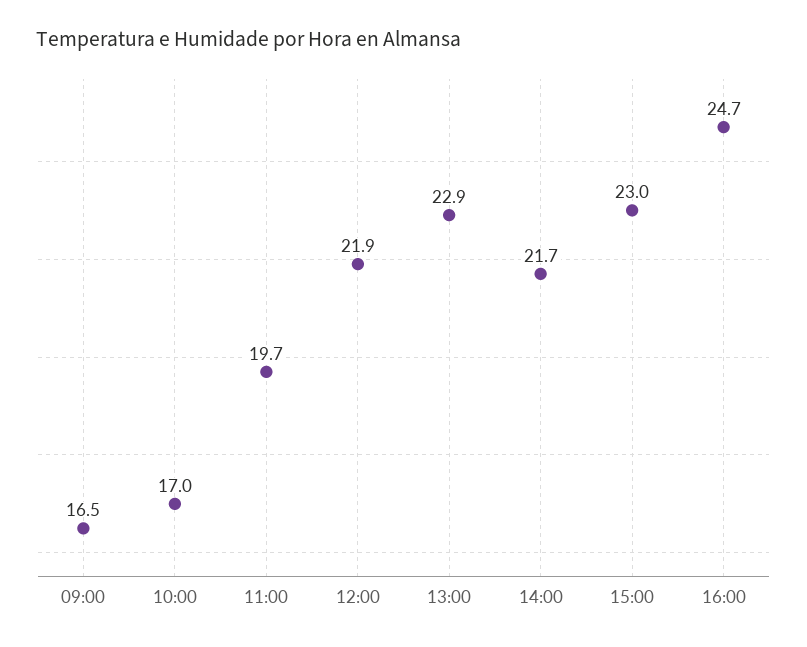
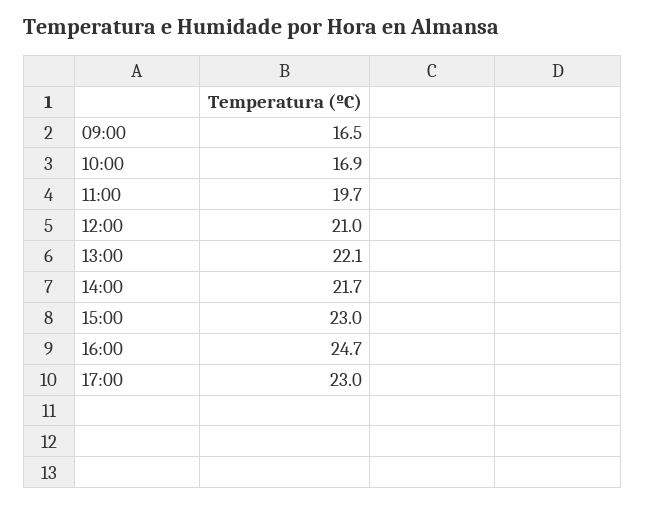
10:00: 17 -> 16.9
12:00: 21.9 -> 21
13:00: 22.9 -> 22.1
17:00: none -> 23

